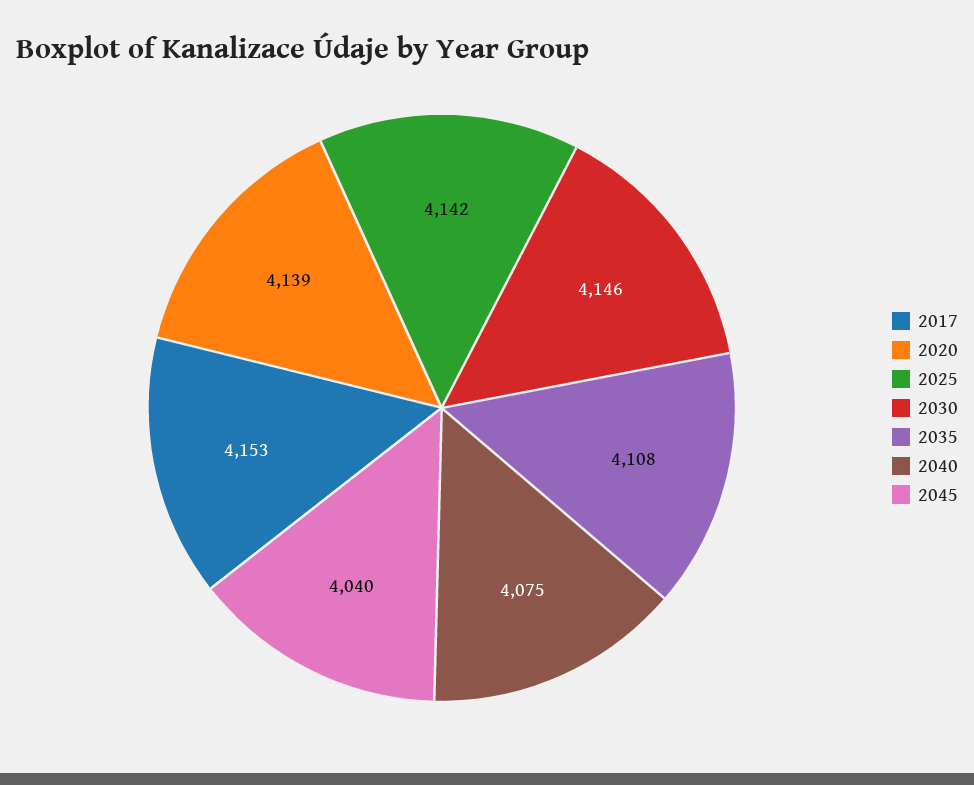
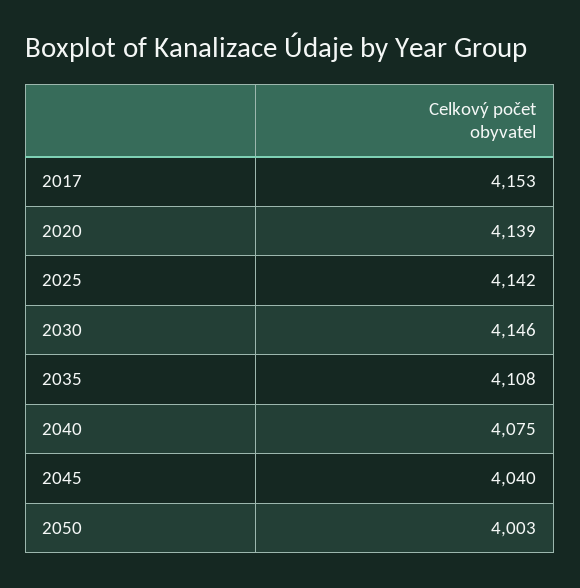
2050: none -> 4003

